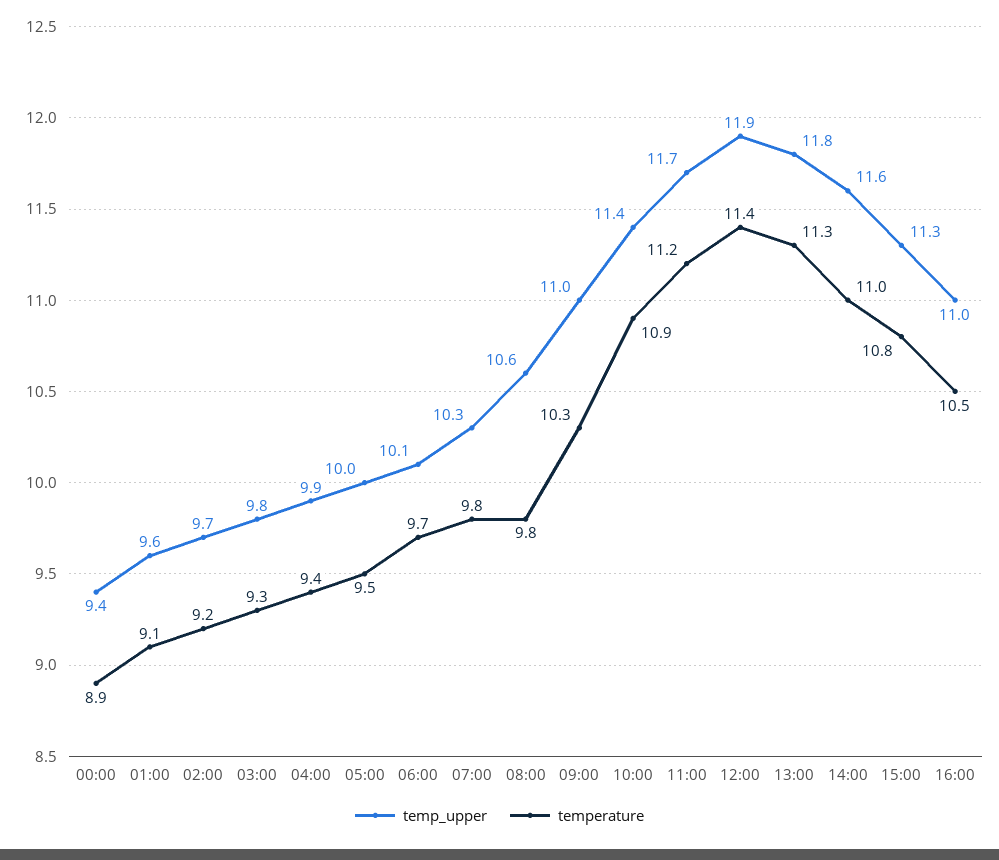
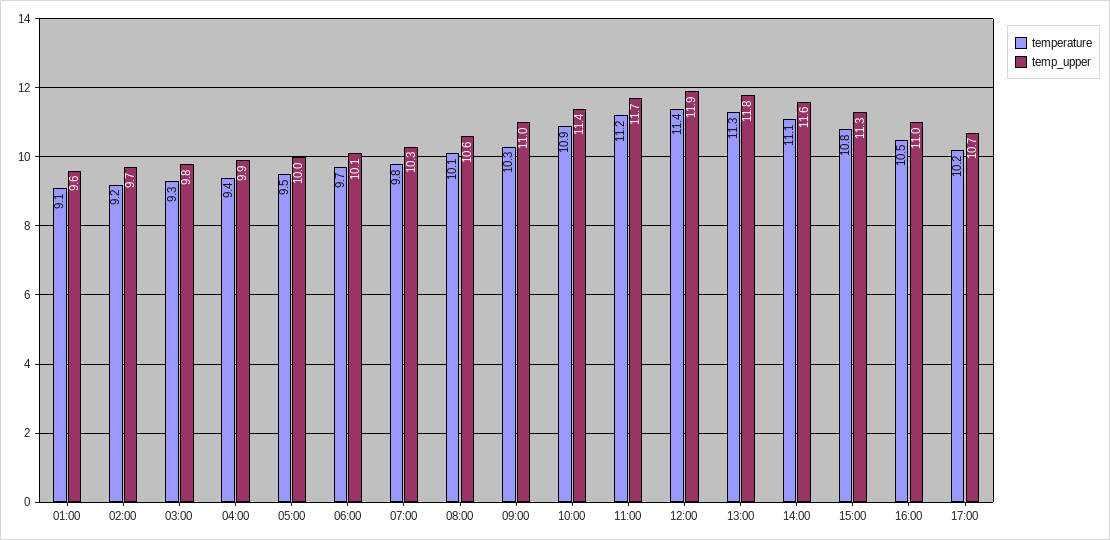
temp_upper, 00:00: 9.4 -> none
temperature, 00:00: 8.9 -> none
temperature, 08:00: 9.8 -> 10.1
temperature, 14:00: 11 -> 11.1
temperature, 17:00: none -> 10.2
temp_upper, 17:00: none -> 10.7

